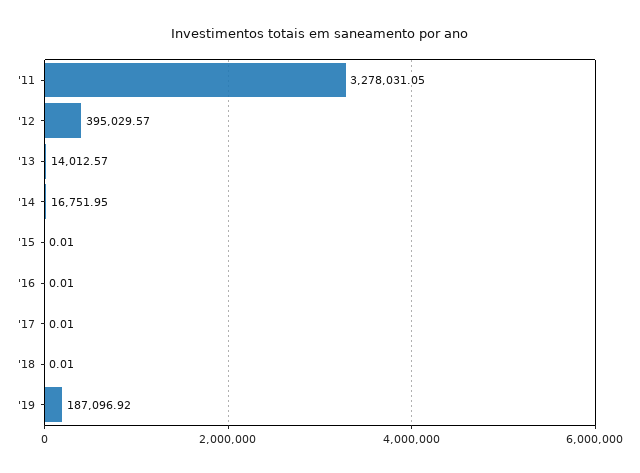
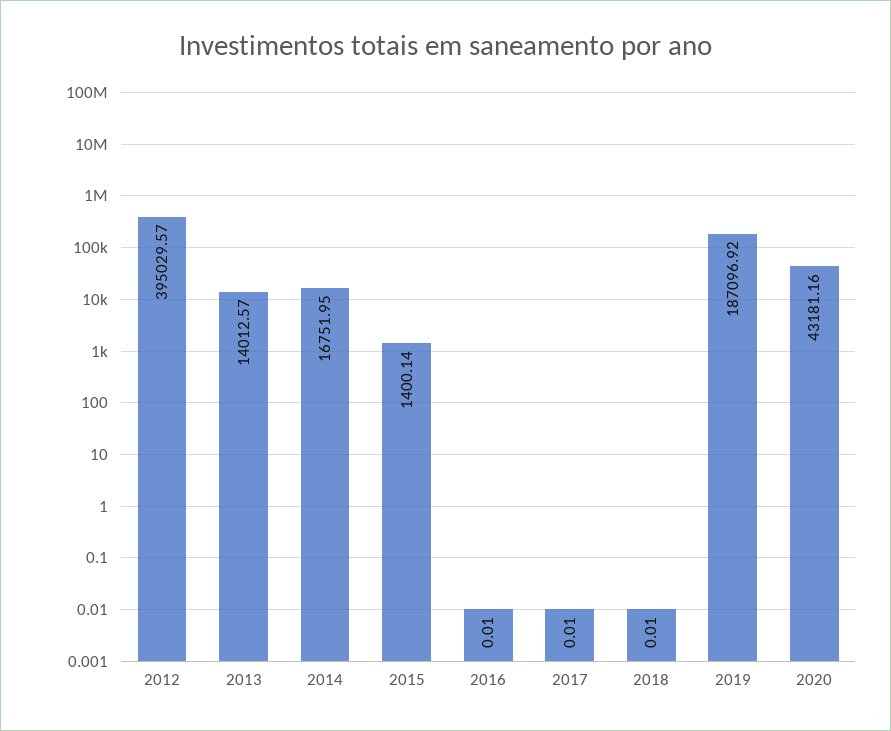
'11: 3278031.05 -> none
'15: 0.01 -> 1400.14
2020: none -> 43181.16

